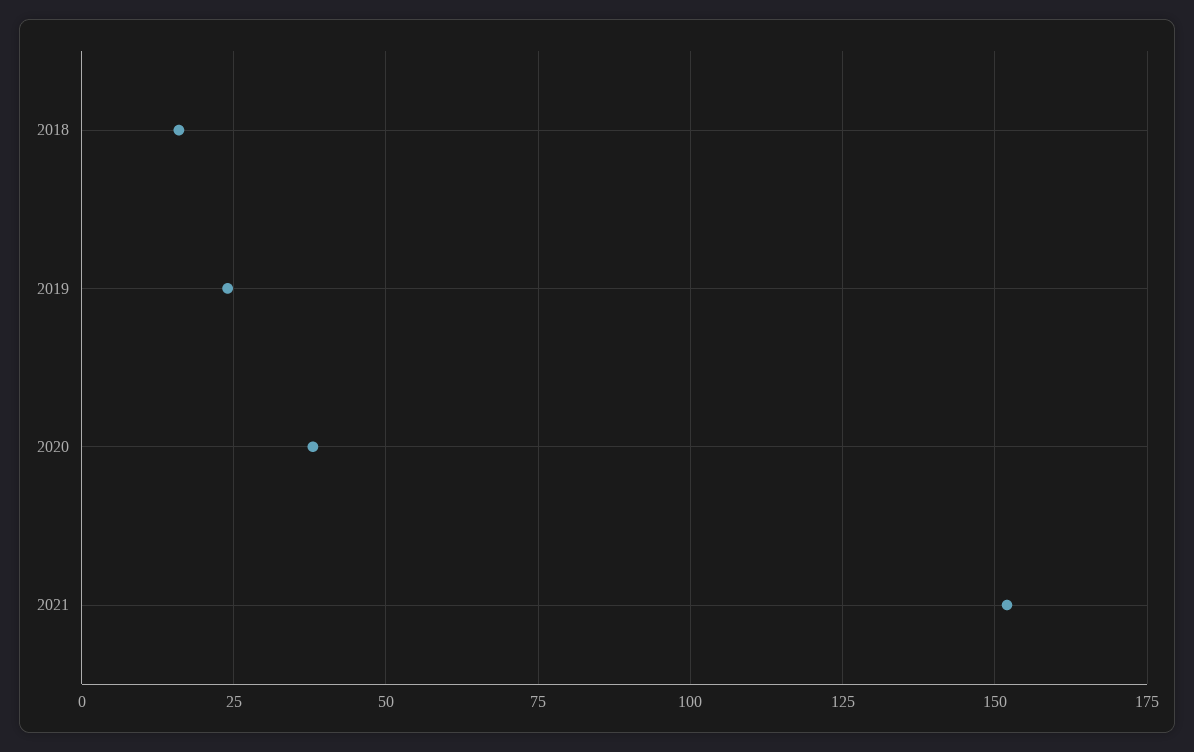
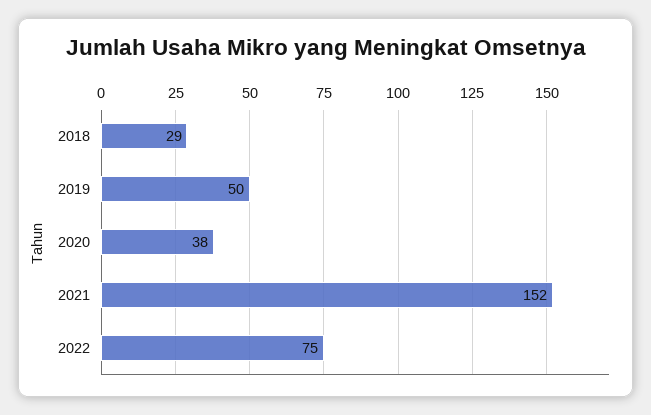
2018: 15 -> 29
2019: 25 -> 50
2022: none -> 75

